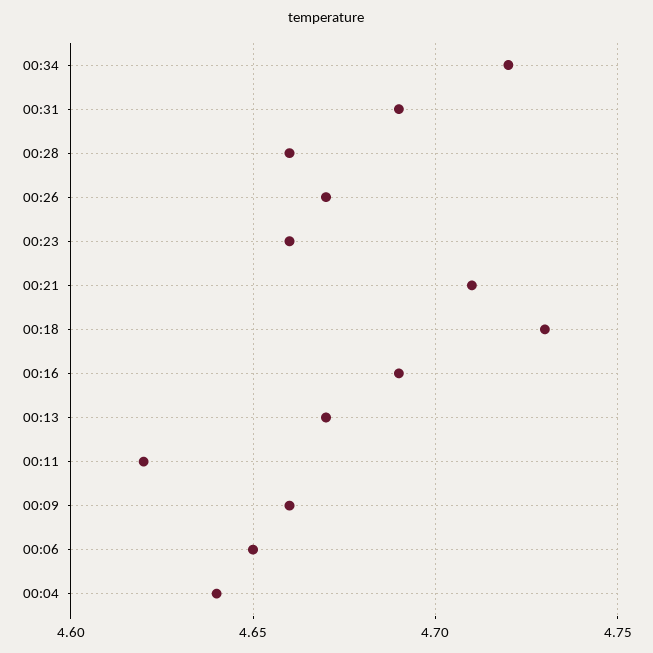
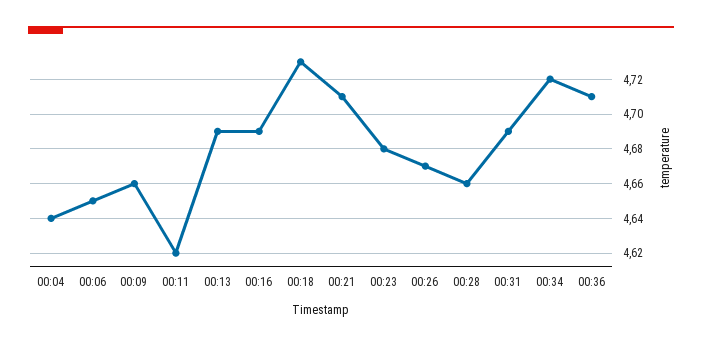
00:23: 4.66 -> 4.68
00:13: 4.67 -> 4.69
00:36: none -> 4.71

